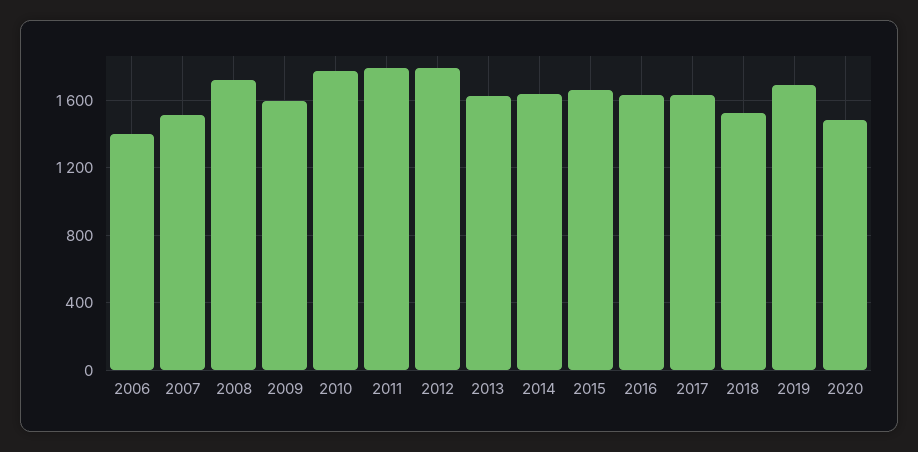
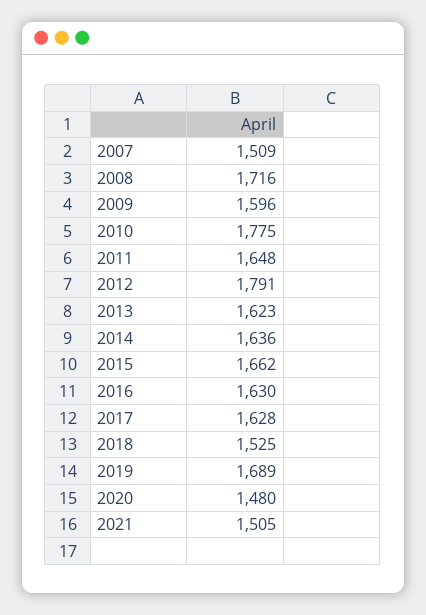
2006: 1400 -> none
2011: 1800 -> 1648
2021: none -> 1505

